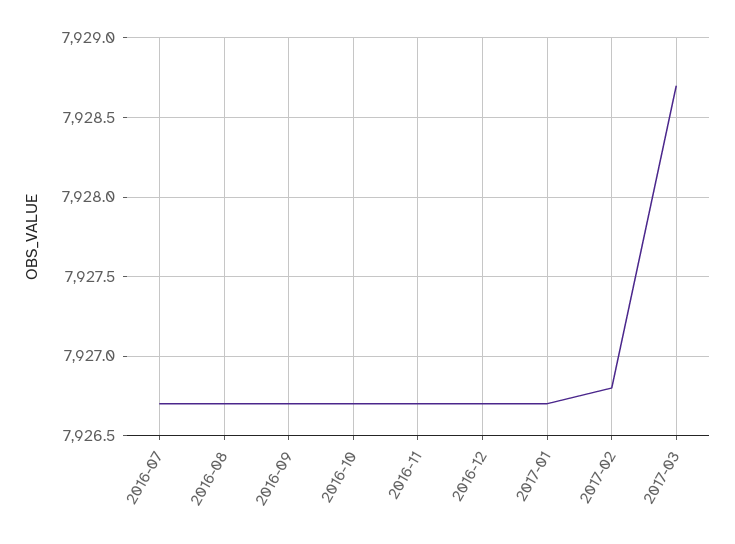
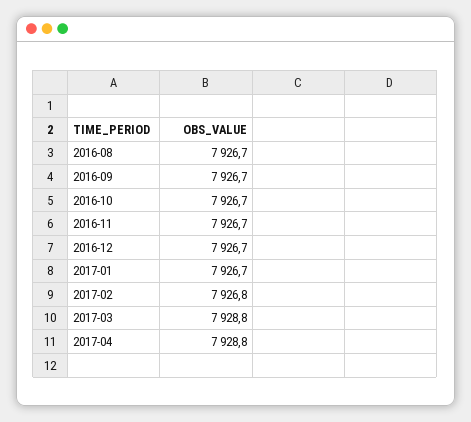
2016-07: 7926.7 -> none
2017-03: 7928.7 -> 7928.8
2017-04: none -> 7928.8

